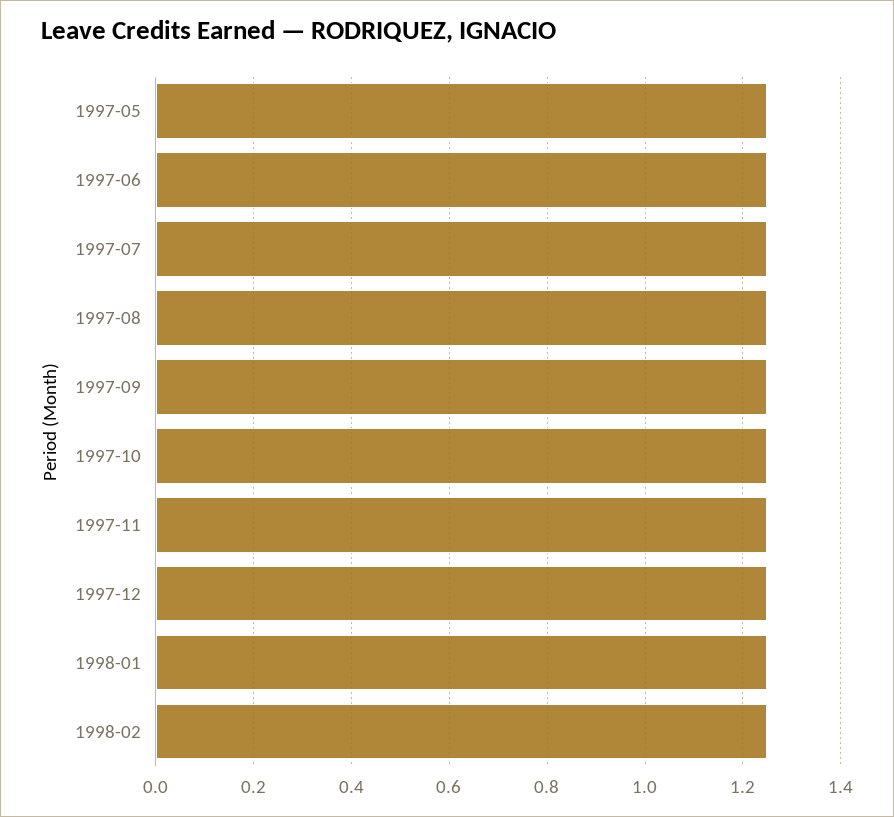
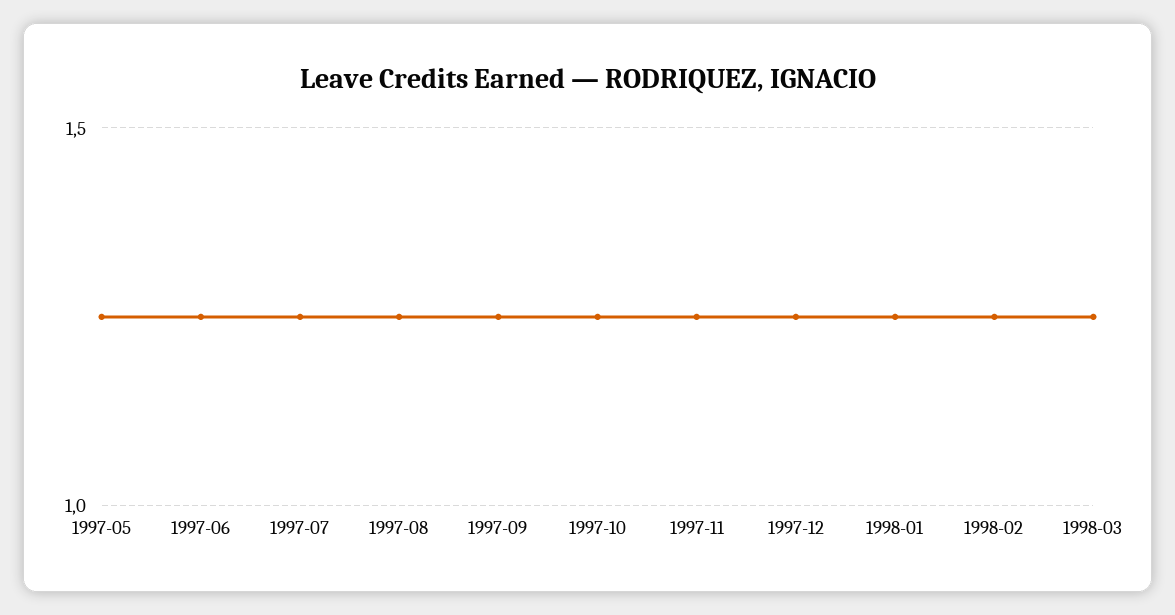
1998-03: none -> 1.25

